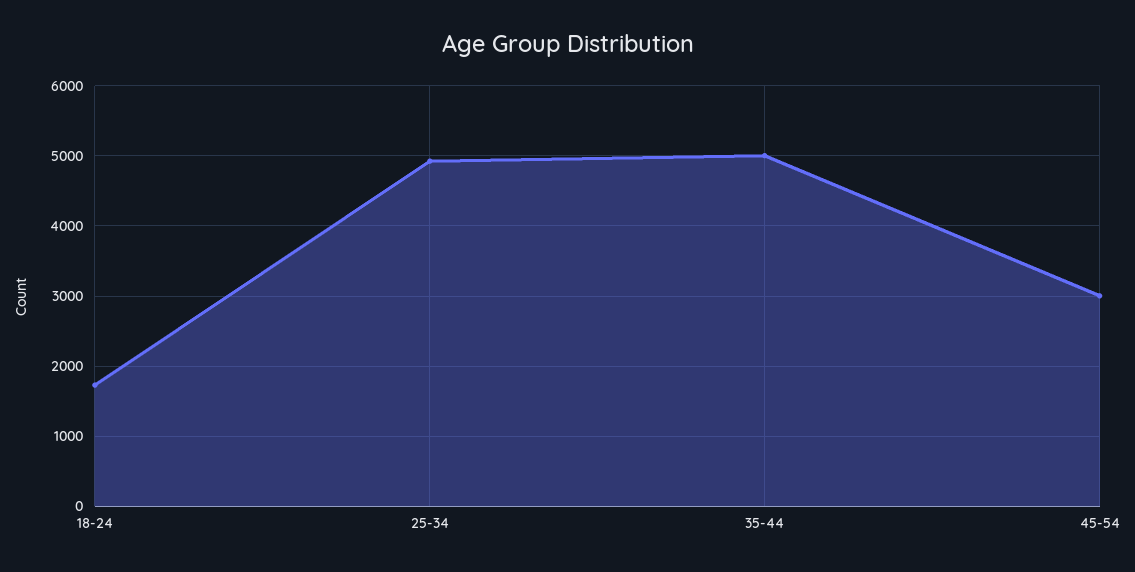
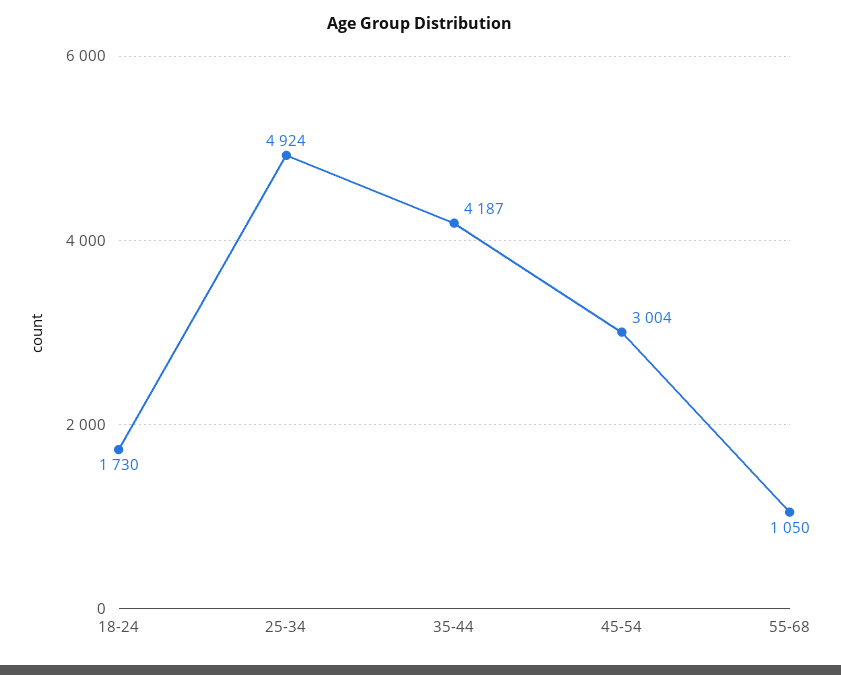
35-44: 5000 -> 4187
55-68: none -> 1050

